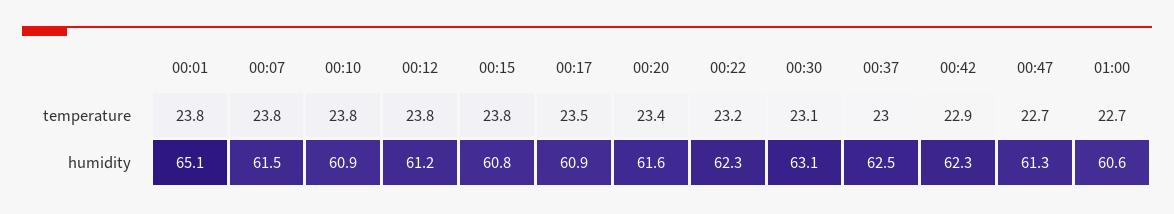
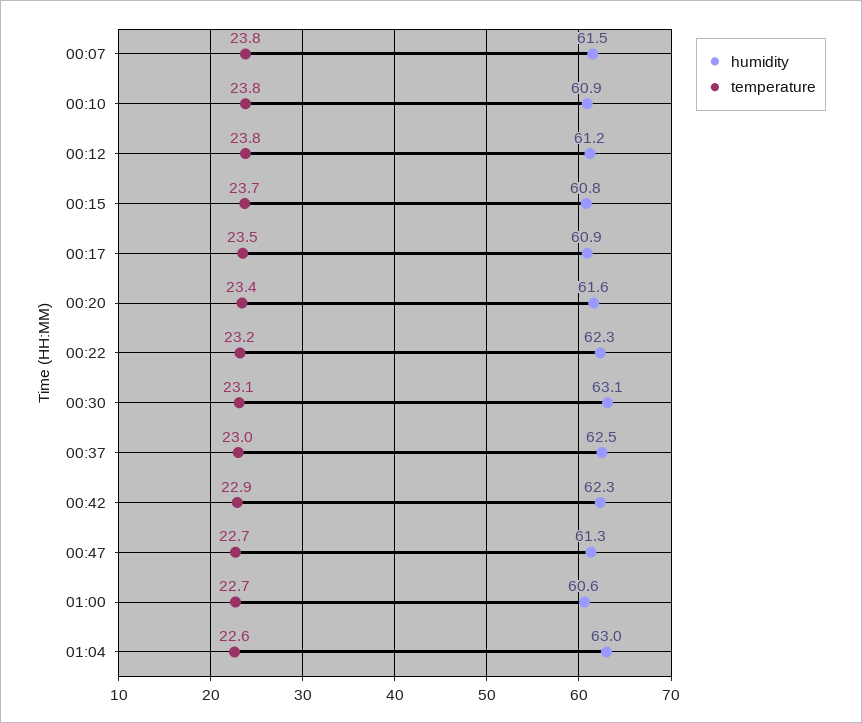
temperature, 00:01: 23.8 -> none
temperature, 00:15: 23.8 -> 23.7
humidity, 00:01: 65.1 -> none
humidity, 01:04: none -> 63
temperature, 01:04: none -> 22.6

